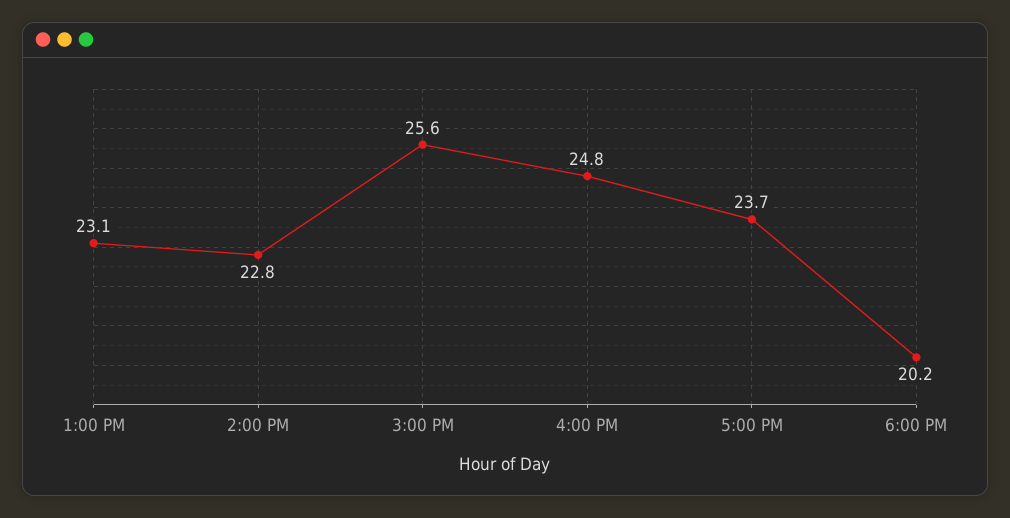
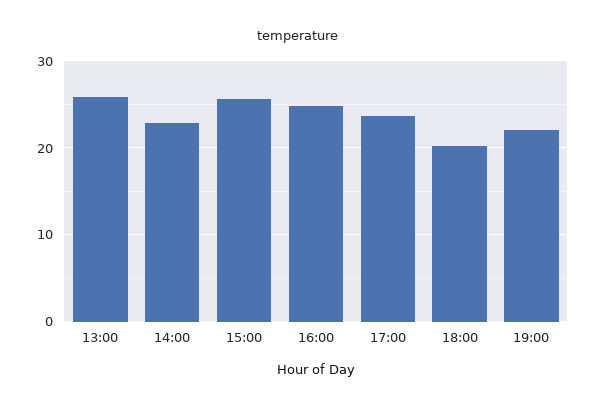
1:00 PM: 23.1 -> 26
19:00: none -> 22

